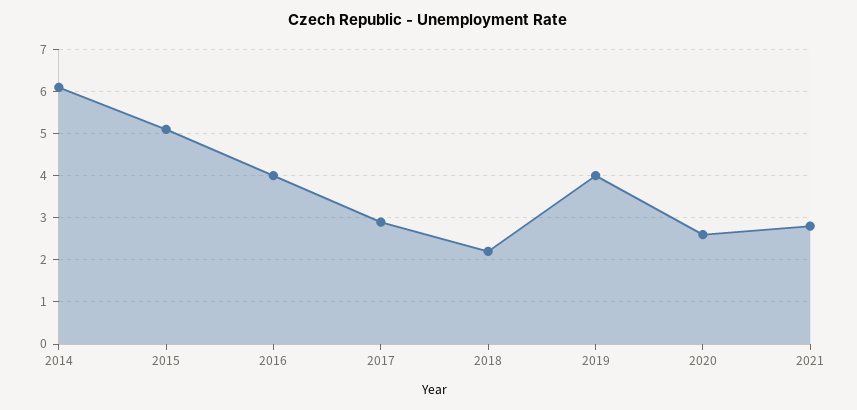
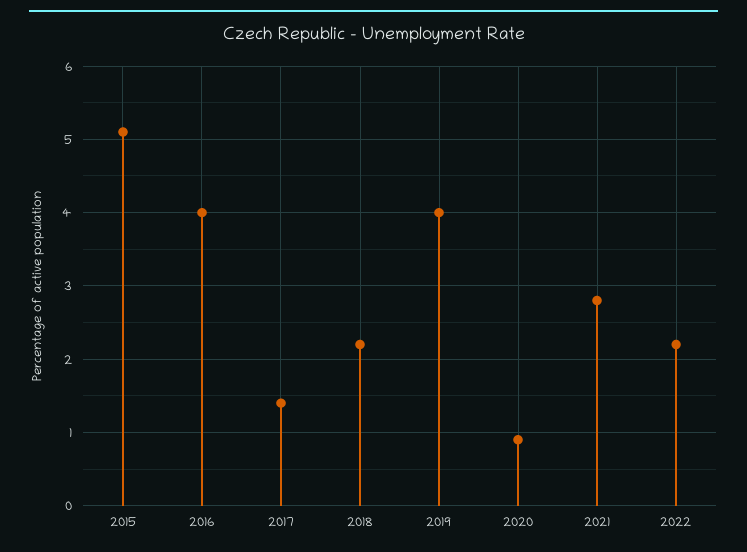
2014: 6 -> none
2017: 3 -> 1.4
2020: 2.5 -> 0.9
2022: none -> 2.2

